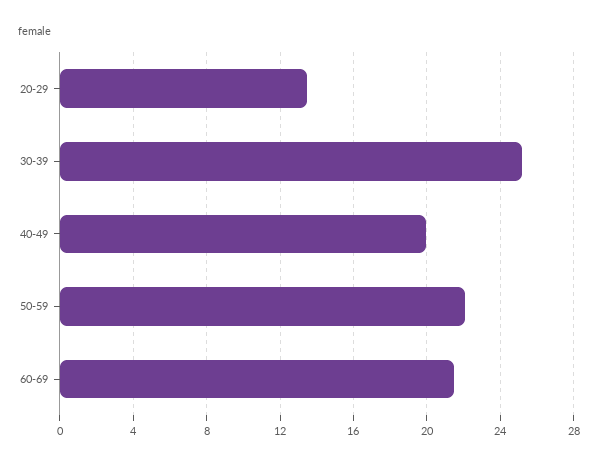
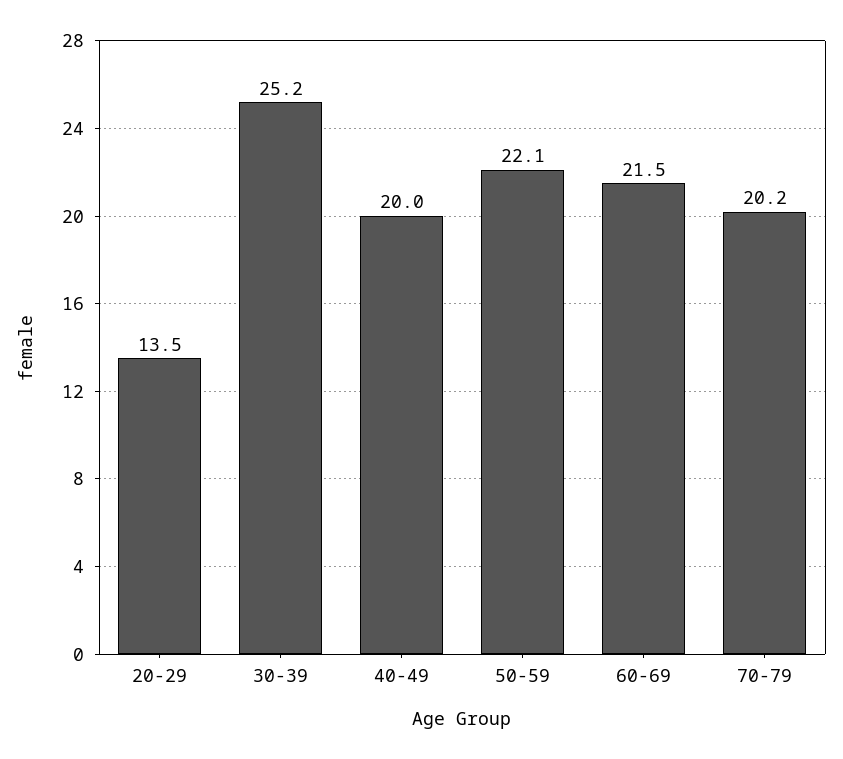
70-79: none -> 20.2

